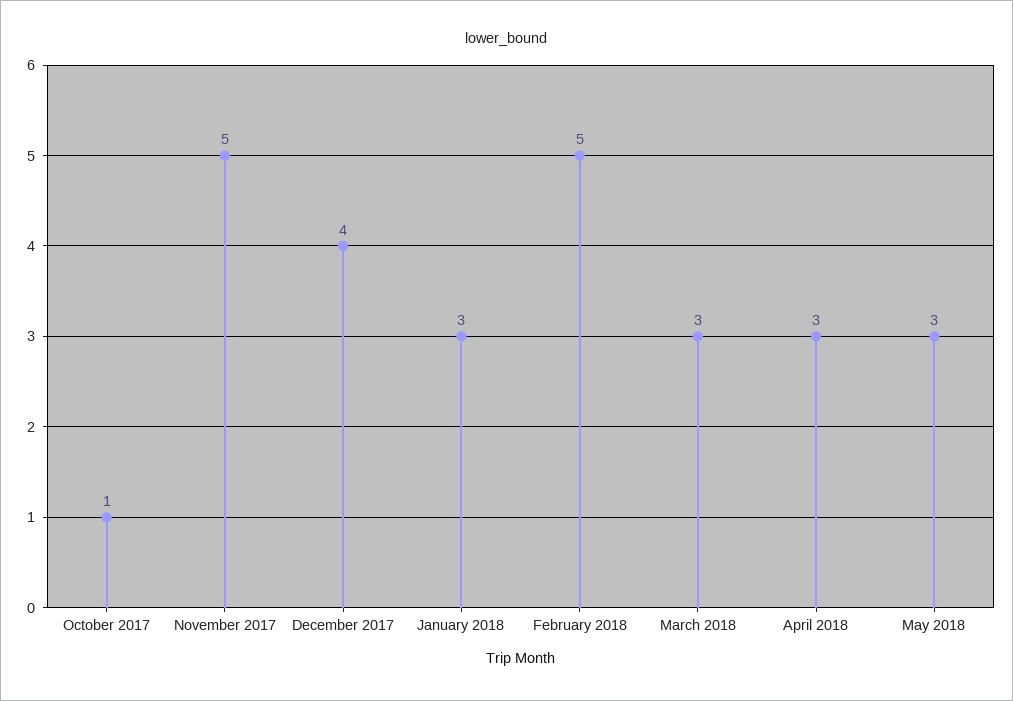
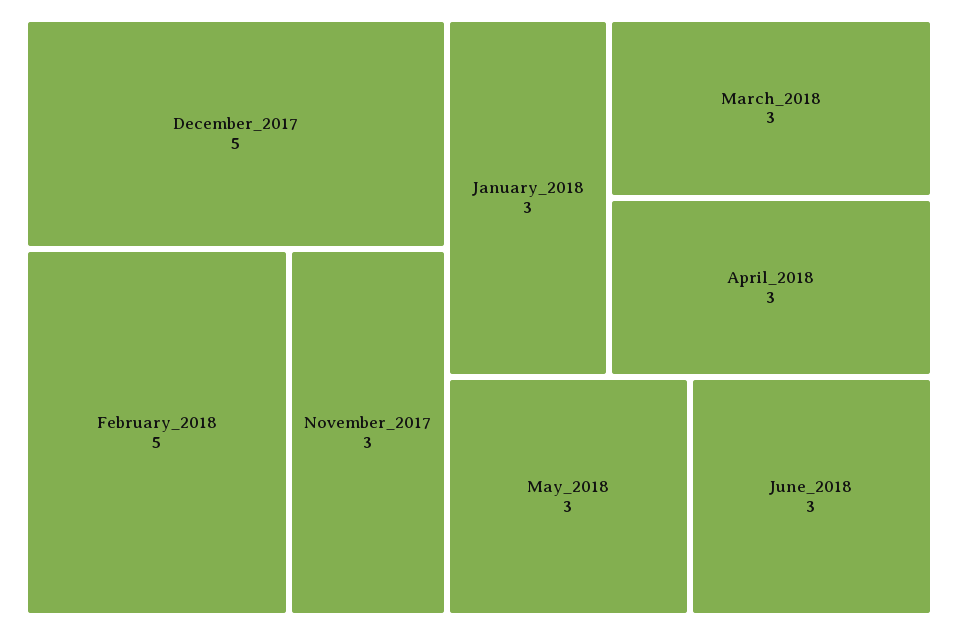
October 2017: 1 -> none
November 2017: 5 -> 3
December 2017: 4 -> 5
June_2018: none -> 3

